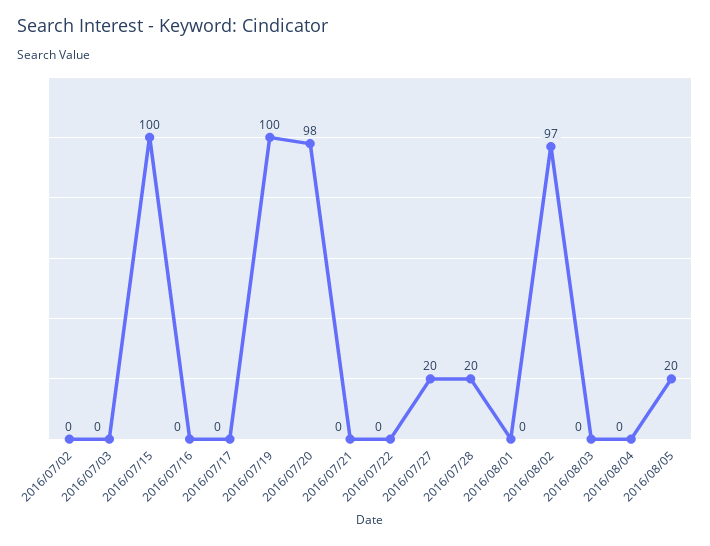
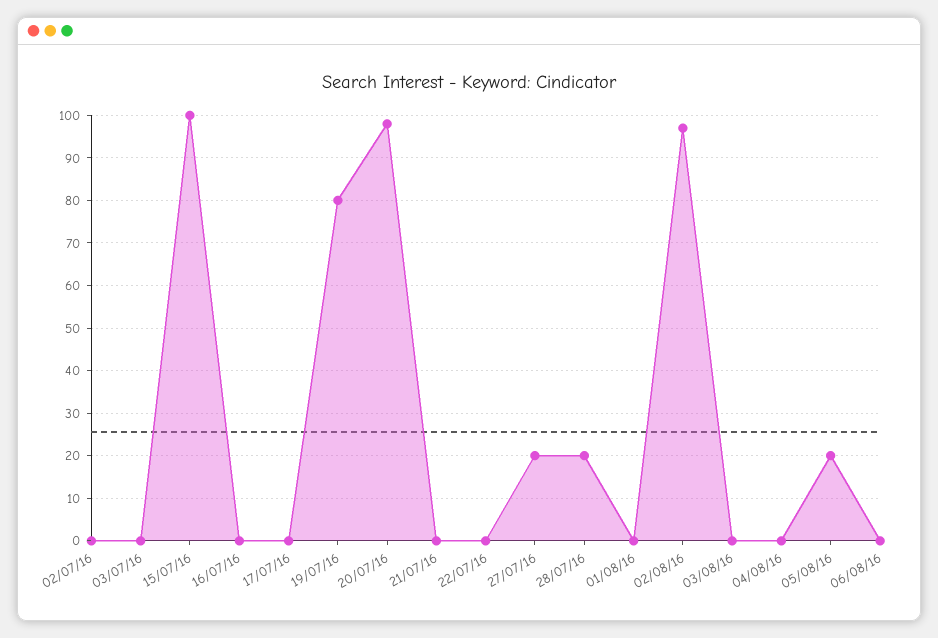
2016/07/19: 100 -> 80
06/08/16: none -> 0

